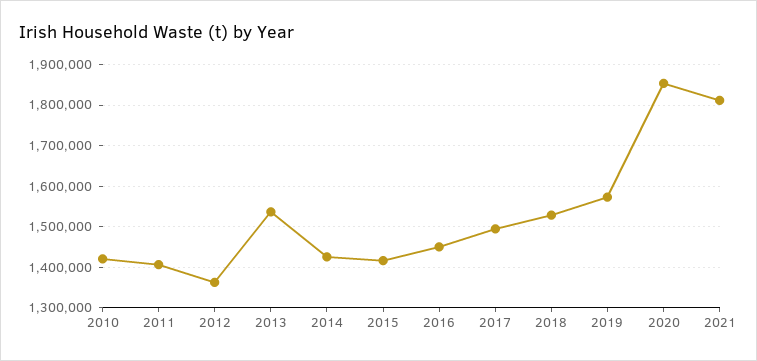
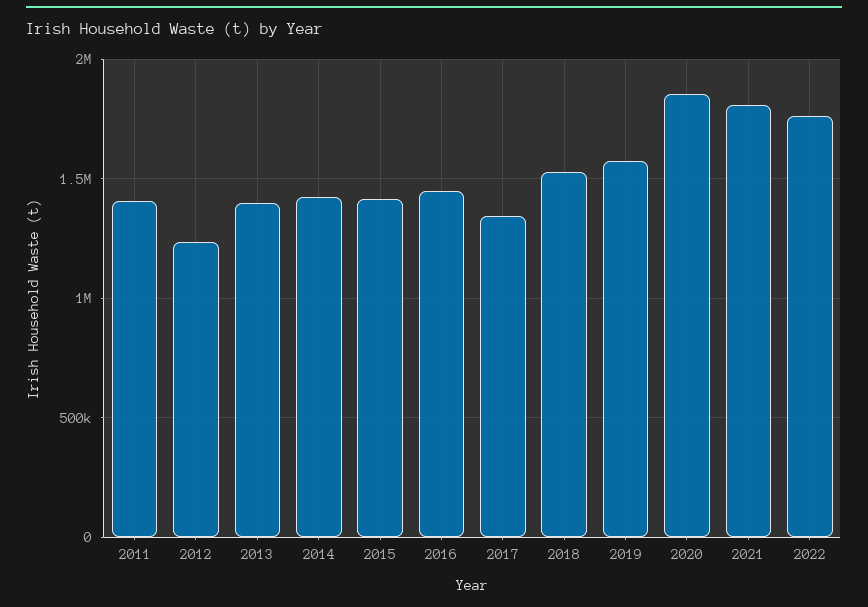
2010: 1420000 -> none
2012: 1360000 -> 1250000
2013: 1540000 -> 1400000
2017: 1500000 -> 1350000
2022: none -> 1750000

